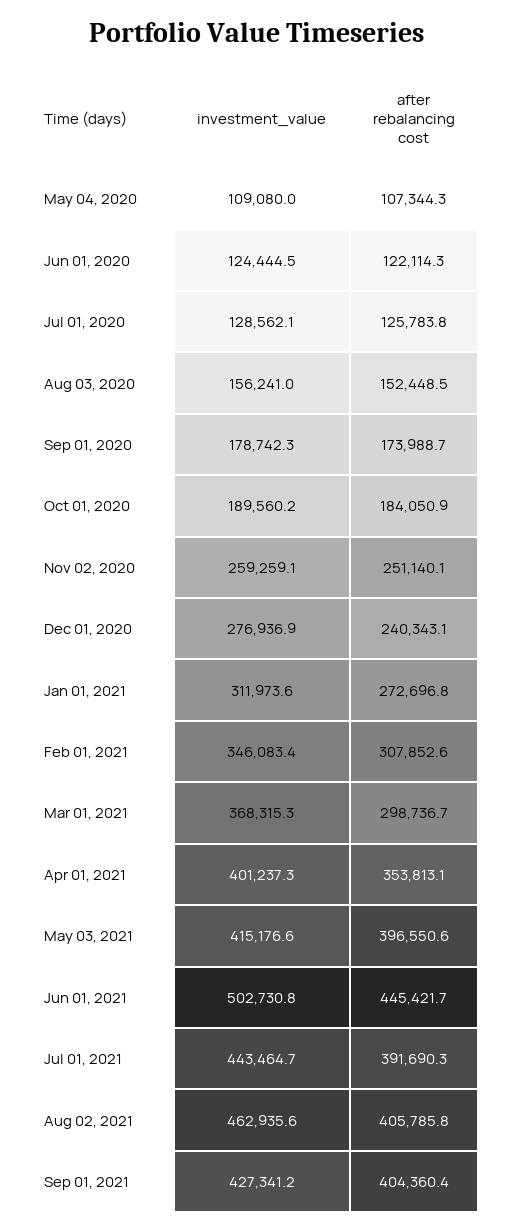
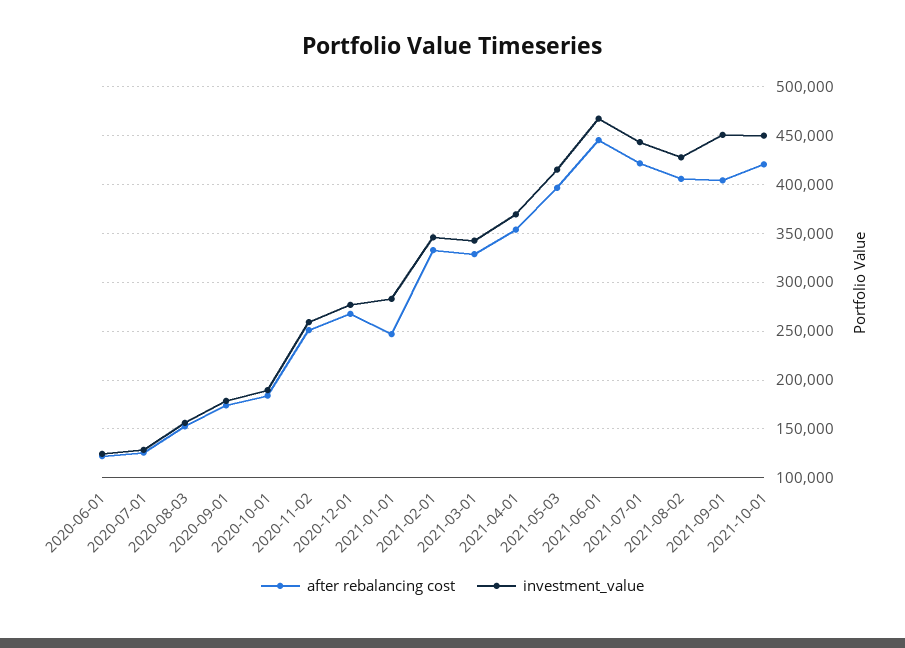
investment_value, May 04, 2020: 109080 -> none
after rebalancing cost, May 04, 2020: 107344.3 -> none
after rebalancing cost, Dec 01, 2020: 240343.1 -> 270000
investment_value, Jan 01, 2021: 311973.6 -> 280000
after rebalancing cost, Jan 01, 2021: 272696.8 -> 250000
after rebalancing cost, Feb 01, 2021: 307852.6 -> 330000
investment_value, Mar 01, 2021: 368315.3 -> 340000
after rebalancing cost, Mar 01, 2021: 298736.7 -> 330000
investment_value, Apr 01, 2021: 401237.3 -> 370000
investment_value, Jun 01, 2021: 502730.8 -> 470000
after rebalancing cost, Jul 01, 2021: 391690.3 -> 420000
investment_value, Aug 02, 2021: 462935.6 -> 430000
investment_value, Sep 01, 2021: 427341.2 -> 450000
after rebalancing cost, 2021-10-01: none -> 420000
investment_value, 2021-10-01: none -> 450000

